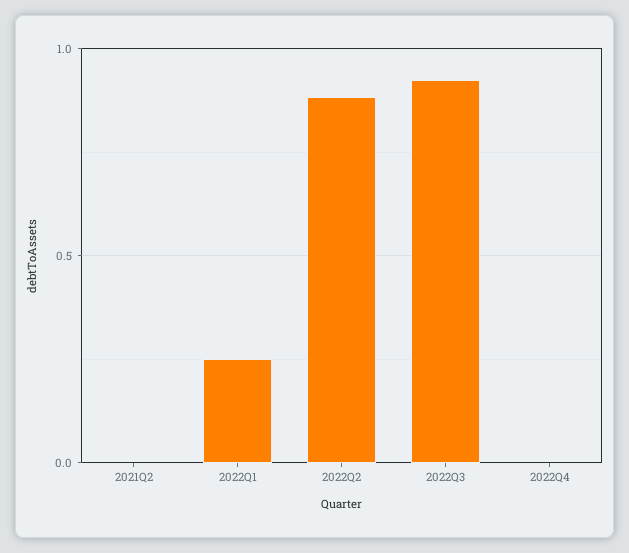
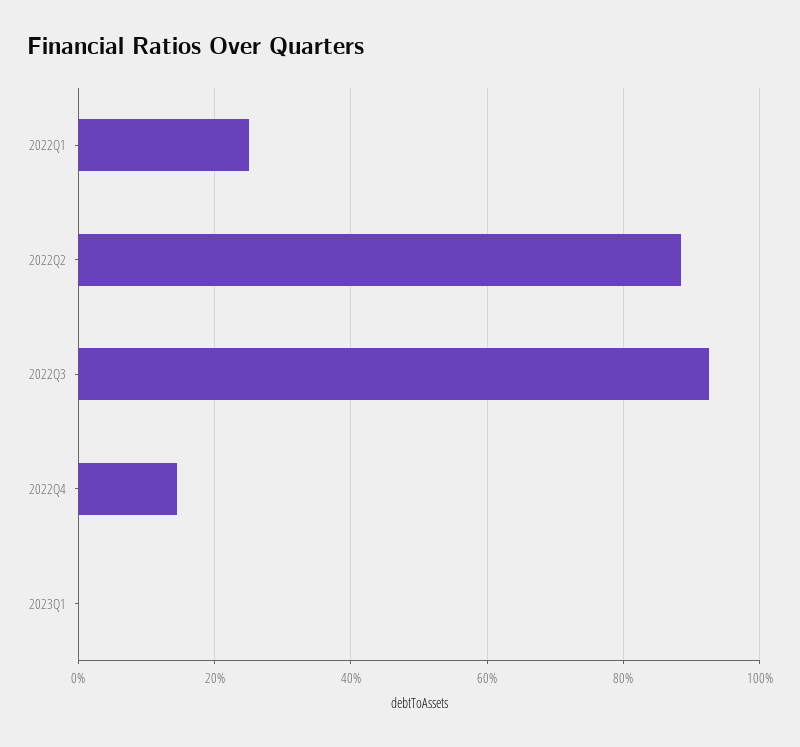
2021Q2: 0 -> none
2022Q4: 0 -> 0.14
2023Q1: none -> 0

